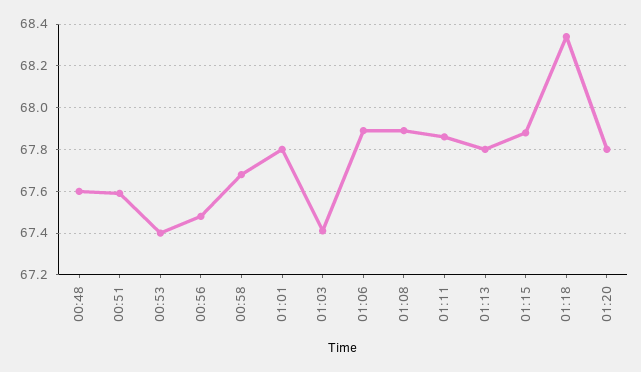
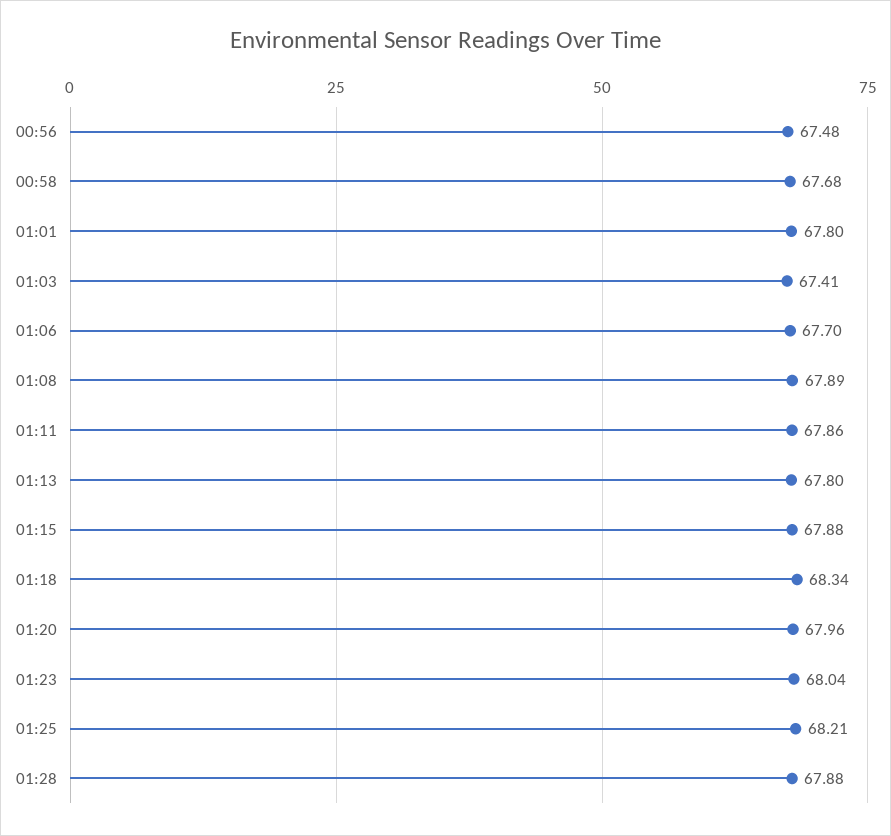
00:48: 67.6 -> none
00:51: 67.6 -> none
00:53: 67.4 -> none
01:06: 67.9 -> 67.7
01:20: 67.8 -> 67.96
01:23: none -> 68.04
01:25: none -> 68.21
01:28: none -> 67.88

